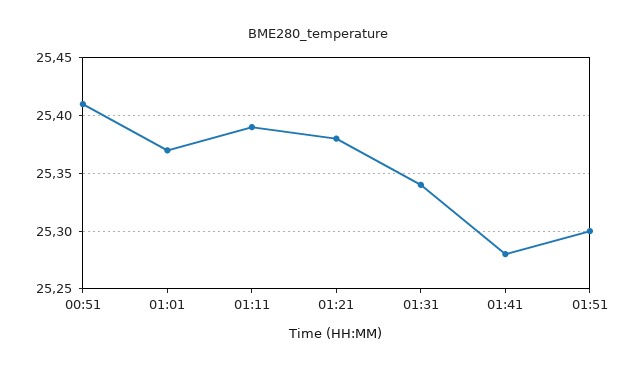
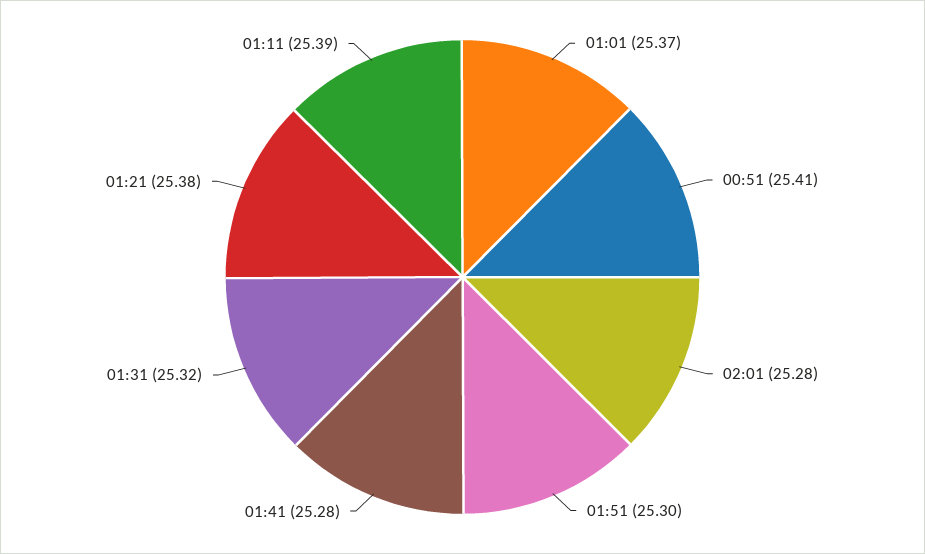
01:31: 25.34 -> 25.32
02:01: none -> 25.28

